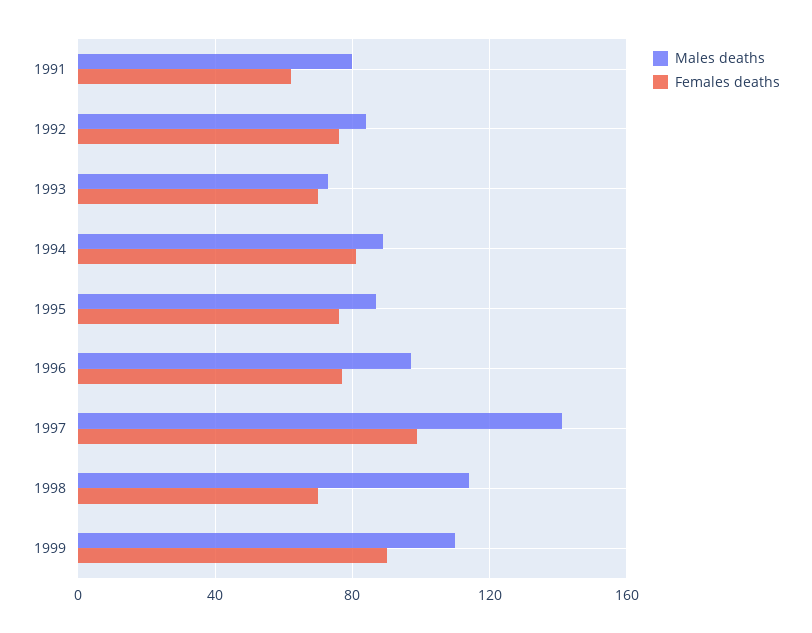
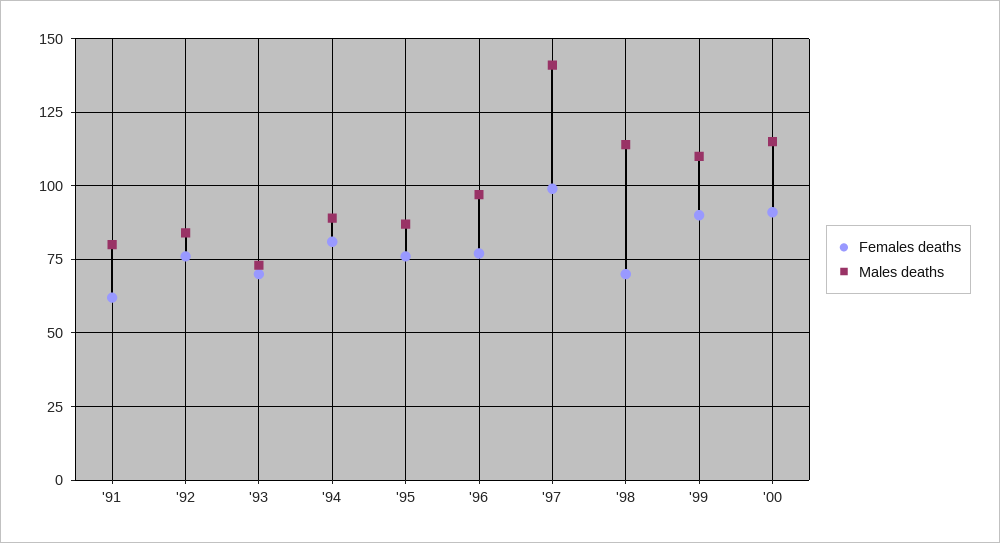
Females deaths, '00: none -> 90
Males deaths, '00: none -> 115

